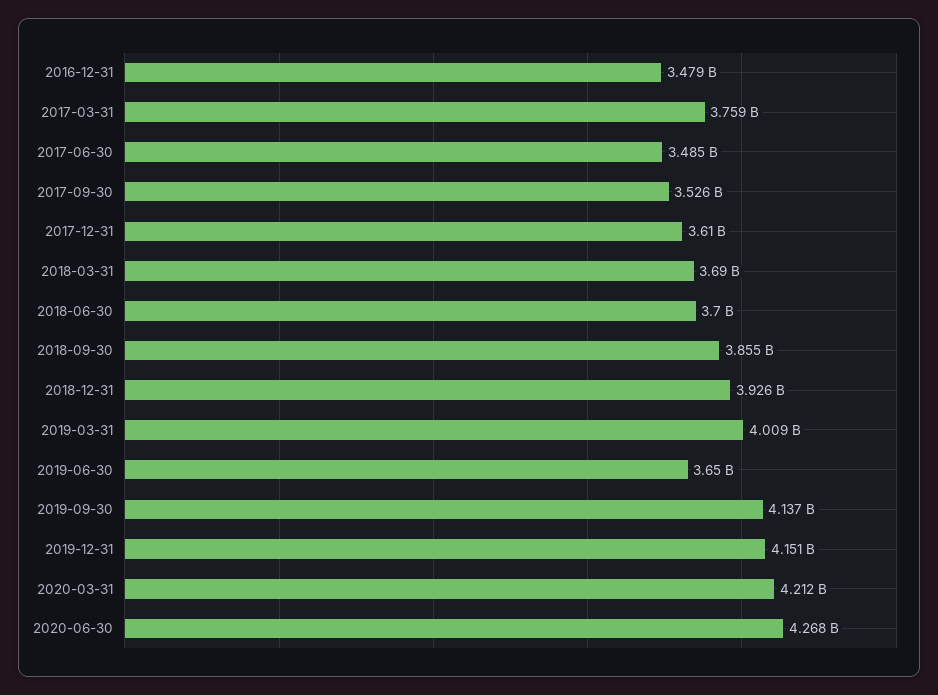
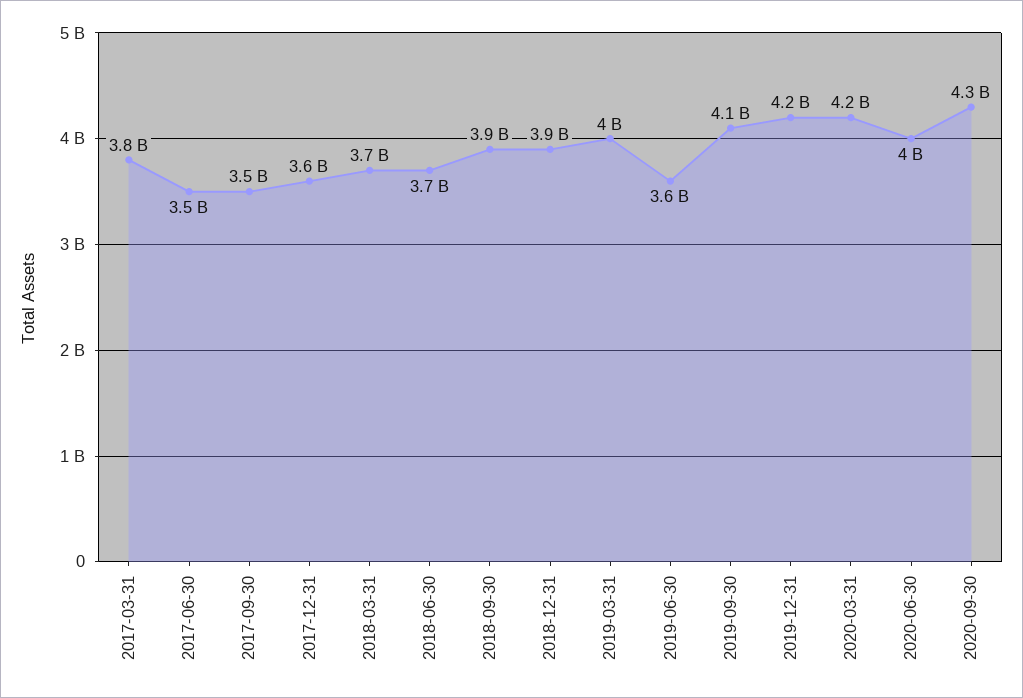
2016-12-31: 3479000000 -> none
2020-06-30: 4268000000 -> 4000000000
2020-09-30: none -> 4300000000

